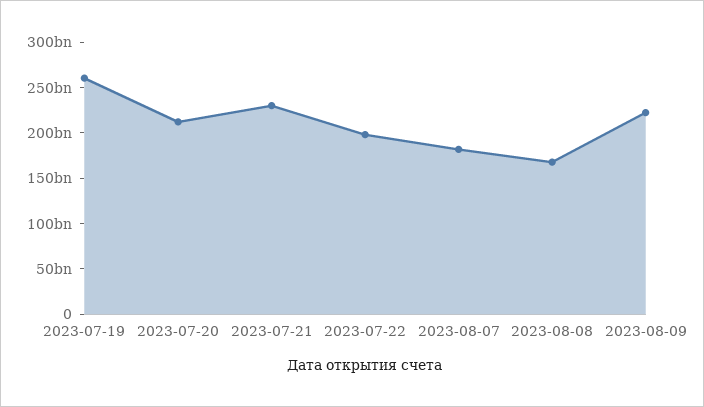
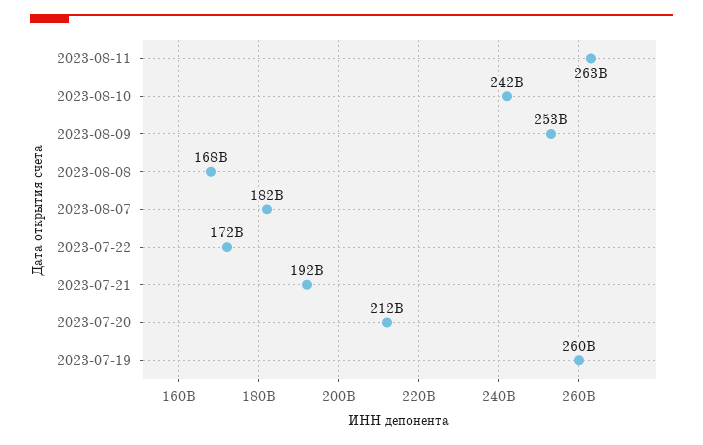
2023-07-21: 230000000000 -> 192000000000
2023-07-22: 200000000000 -> 172000000000
2023-08-09: 220000000000 -> 253000000000
2023-08-11: none -> 263000000000
2023-08-10: none -> 242000000000

